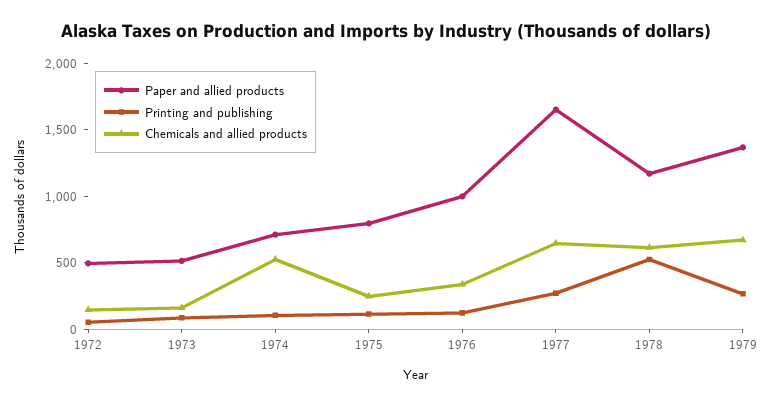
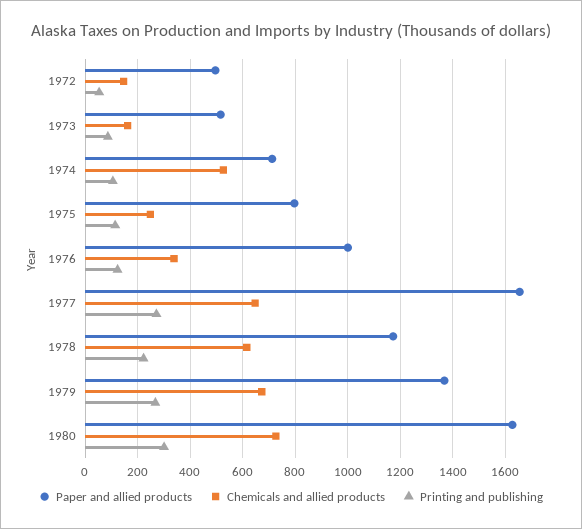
Printing and publishing, 1978: 500 -> 225
Paper and allied products, 1980: none -> 1625
Chemicals and allied products, 1980: none -> 725
Printing and publishing, 1980: none -> 300

